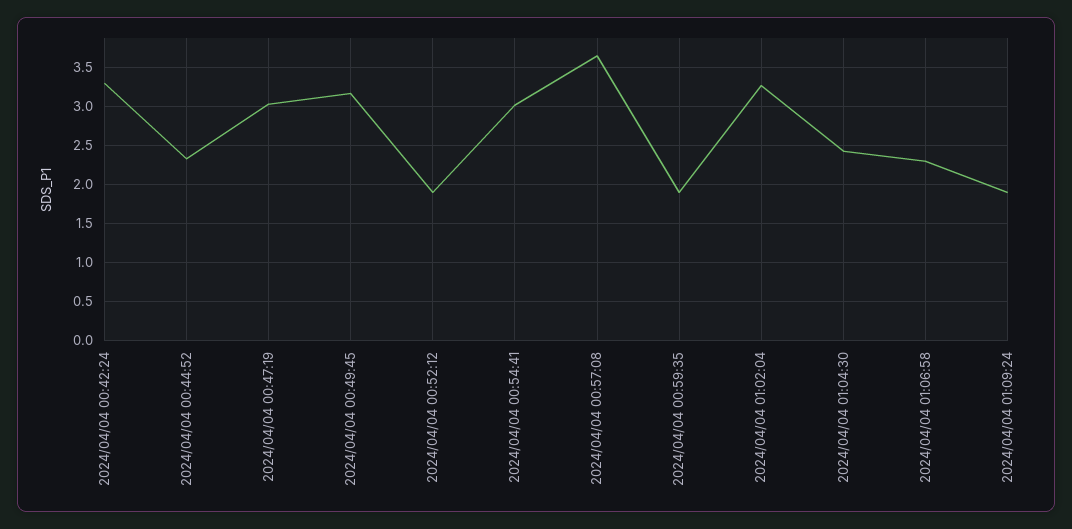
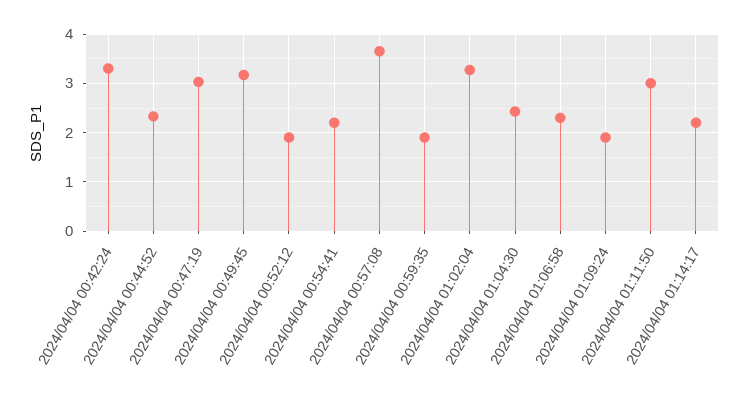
2024/04/04 00:54:41: 3 -> 2.2
2024/04/04 01:11:50: none -> 3
2024/04/04 01:14:17: none -> 2.2

